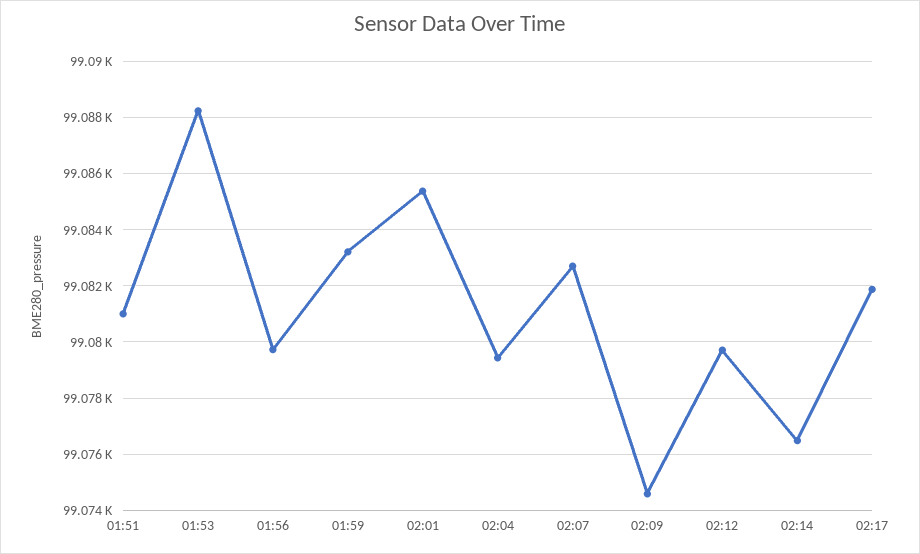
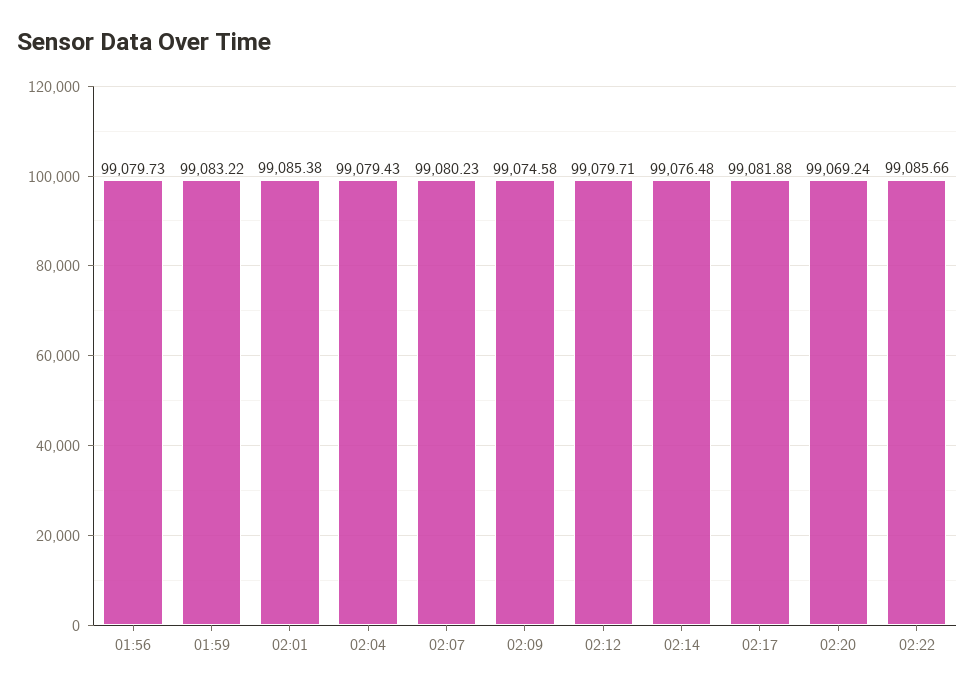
01:51: 99081 -> none
01:53: 99088.25 -> none
02:07: 99082.75 -> 99080.23
02:20: none -> 99069.24
02:22: none -> 99085.66

